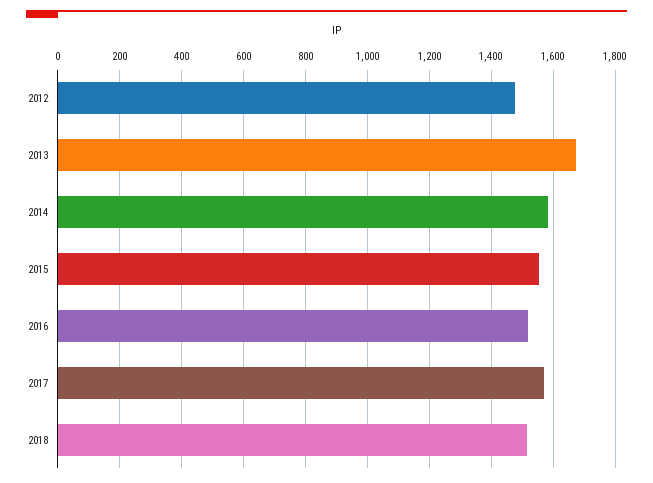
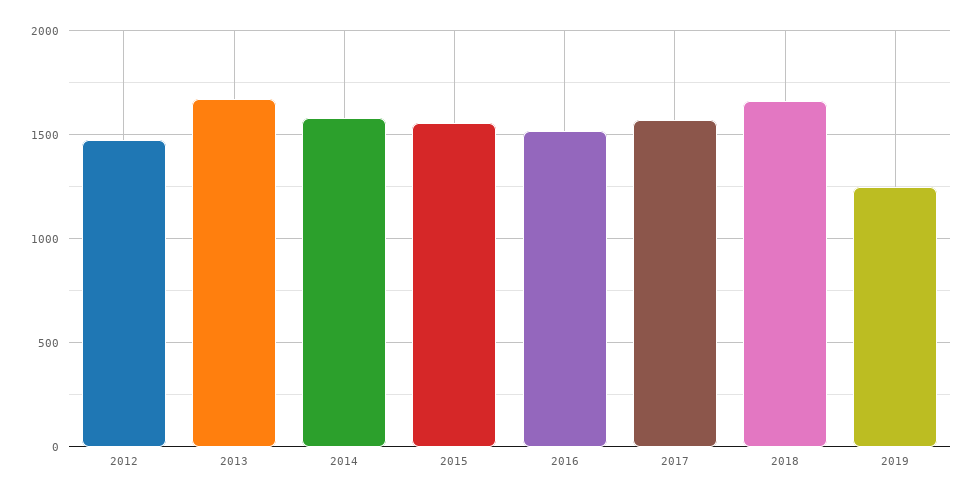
2018: 1520 -> 1650
2019: none -> 1250

